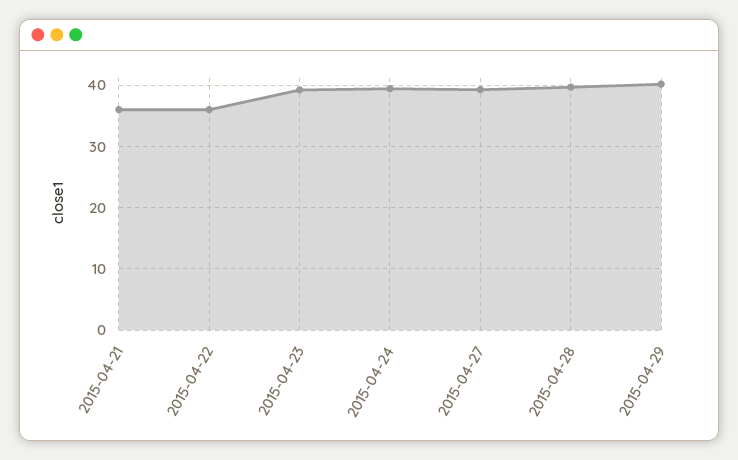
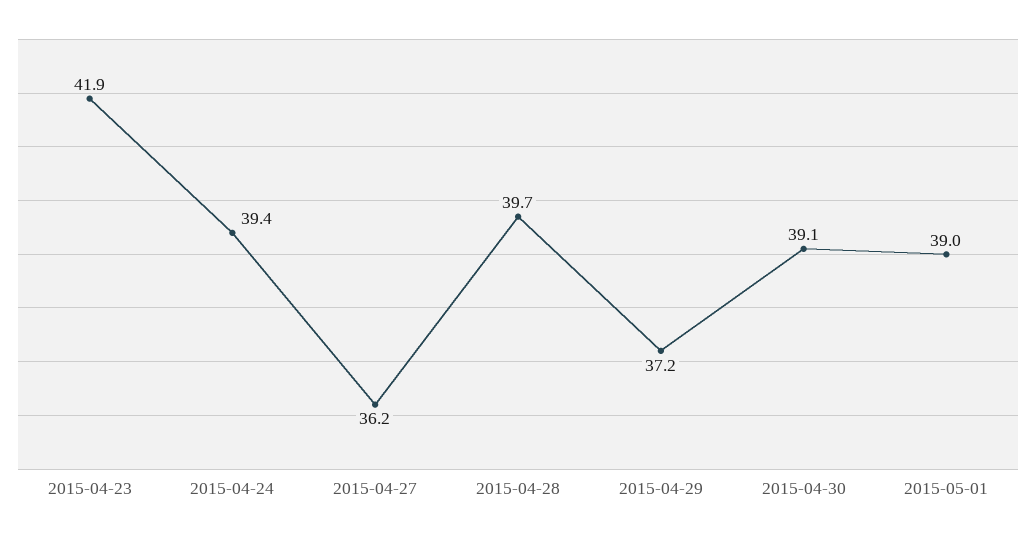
2015-04-21: 36 -> none
2015-04-22: 36 -> none
2015-04-23: 39 -> 41.9
2015-04-27: 39 -> 36.2
2015-04-29: 40 -> 37.2
2015-04-30: none -> 39.1
2015-05-01: none -> 39

